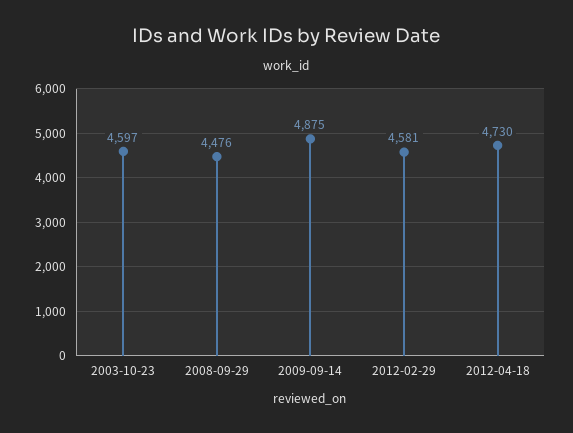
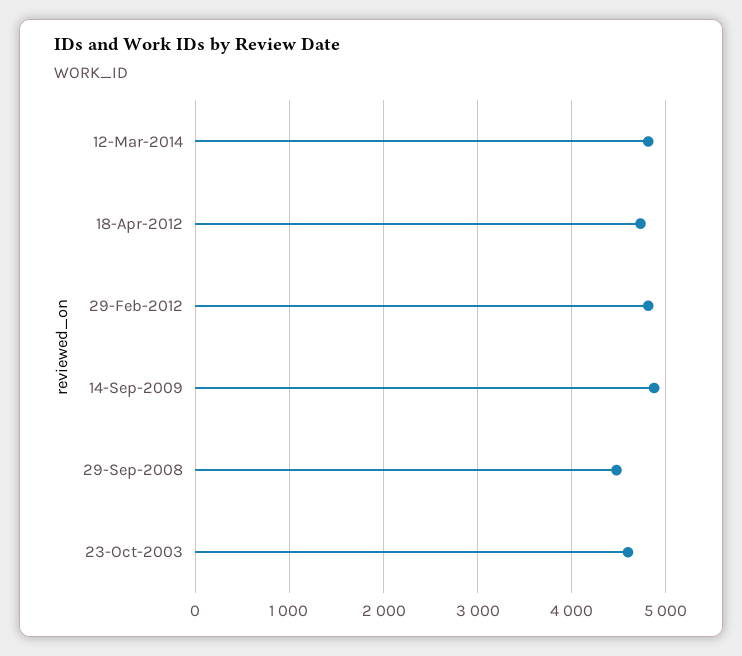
2012-02-29: 4581 -> 4800
12-Mar-2014: none -> 4800

